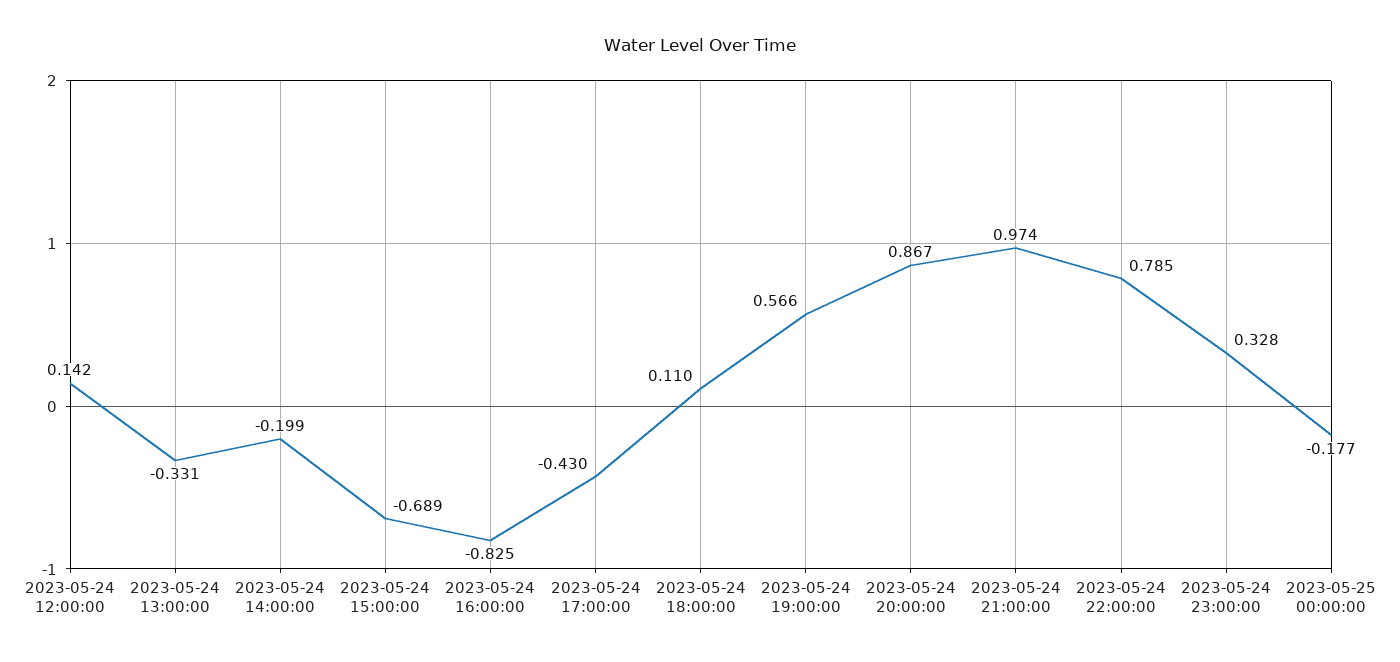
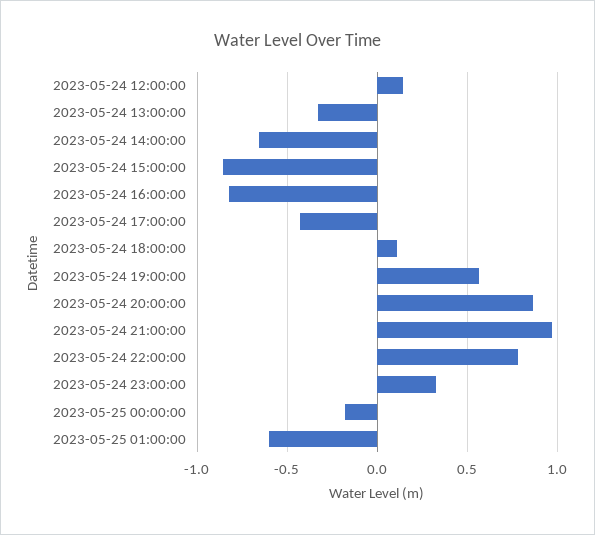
2023-05-24 14:00:00: -0.199 -> -0.65
2023-05-24 15:00:00: -0.689 -> -0.85
2023-05-25 01:00:00: none -> -0.6

